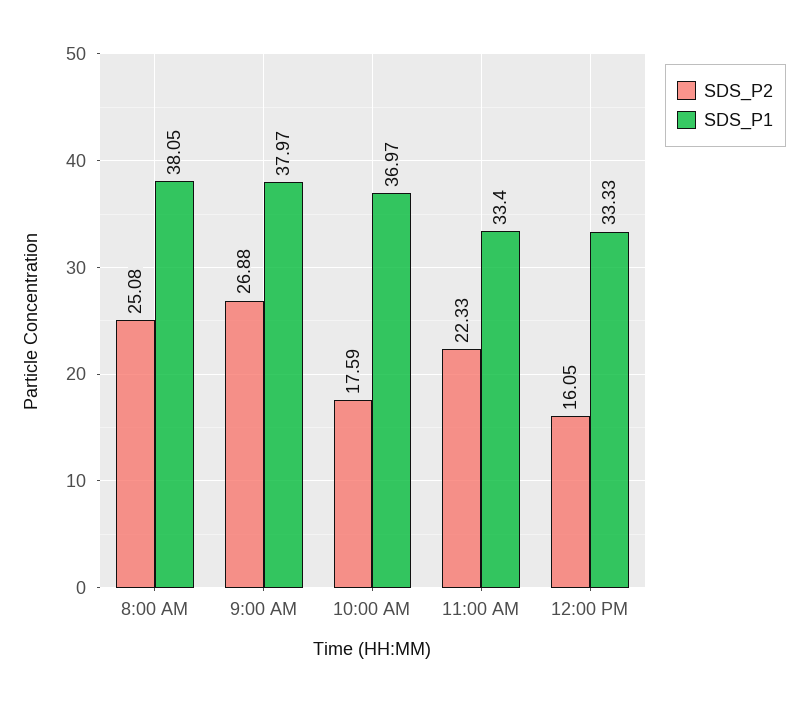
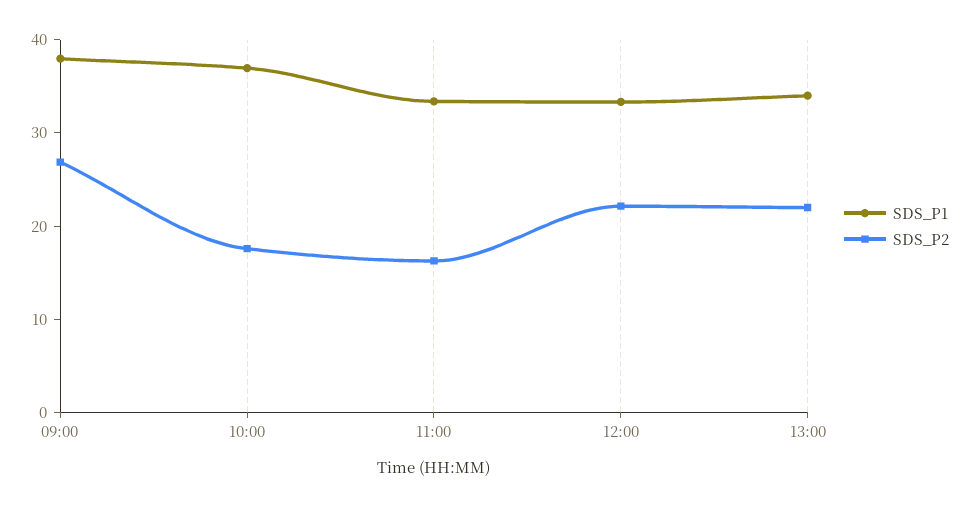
SDS_P2, 8:00 AM: 25.08 -> none
SDS_P1, 8:00 AM: 38.05 -> none
SDS_P2, 11:00 AM: 22.33 -> 16
SDS_P2, 12:00 PM: 16.05 -> 22
SDS_P1, 13:00: none -> 34
SDS_P2, 13:00: none -> 22

